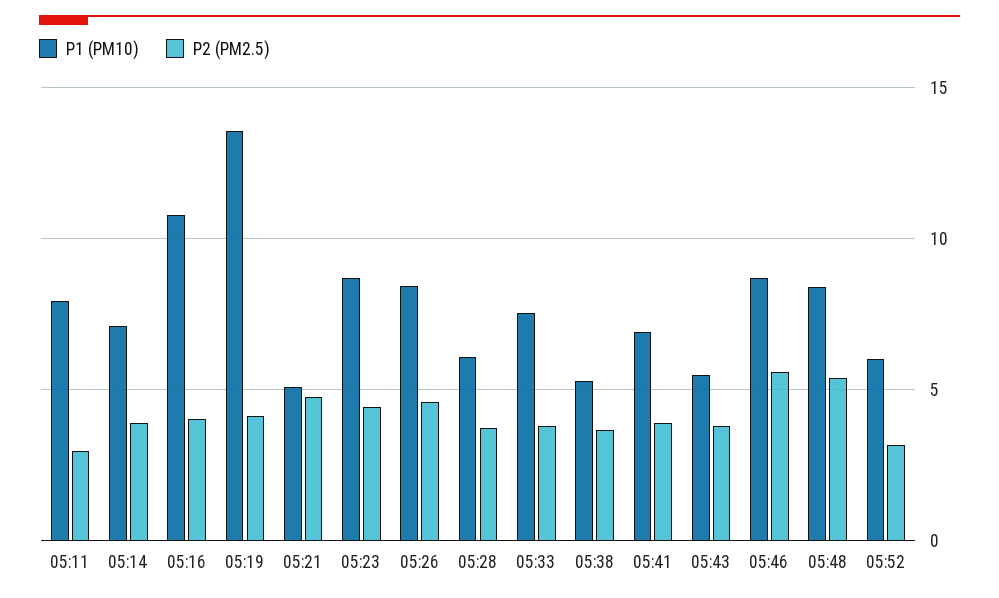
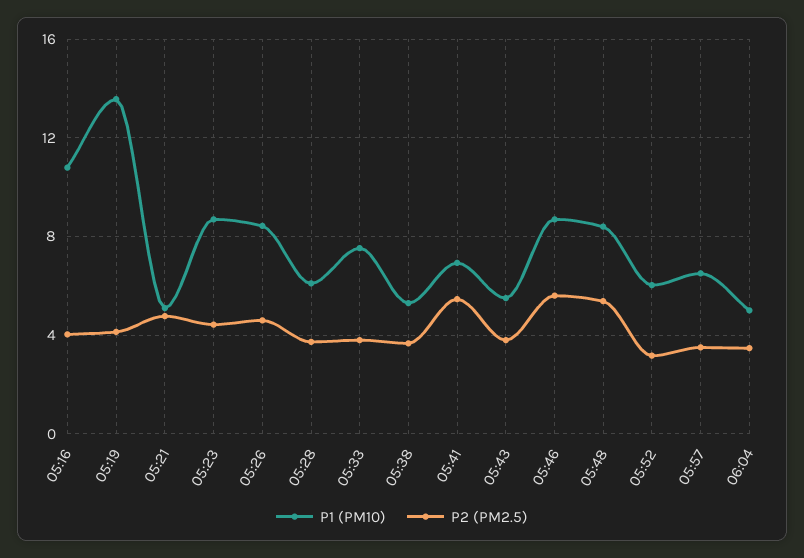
P1 (PM10), 05:11: 8 -> none
P2 (PM2.5), 05:11: 3 -> none
P1 (PM10), 05:14: 7 -> none
P2 (PM2.5), 05:14: 4 -> none
P2 (PM2.5), 05:41: 4 -> 5.5
P1 (PM10), 05:57: none -> 6.5
P2 (PM2.5), 05:57: none -> 3.5
P1 (PM10), 06:04: none -> 5
P2 (PM2.5), 06:04: none -> 3.5

